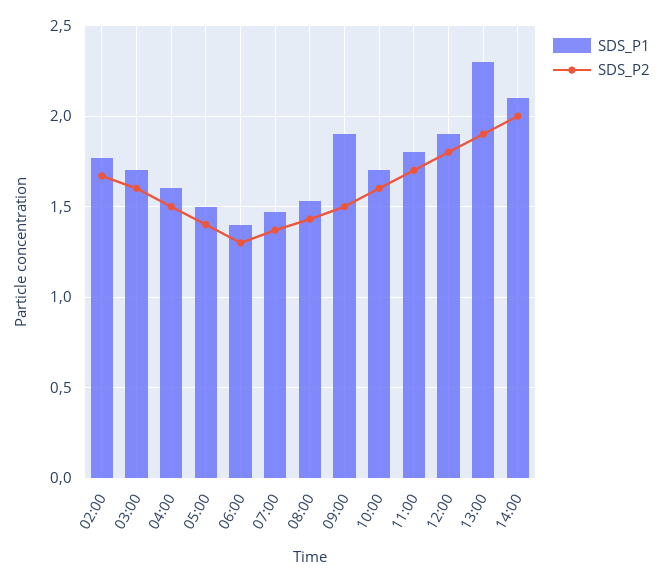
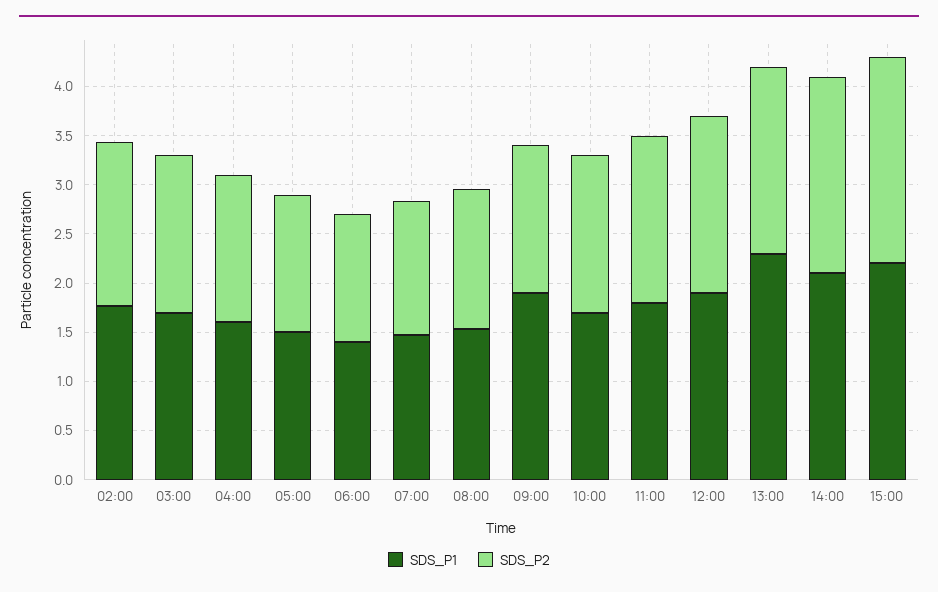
SDS_P1, 15:00: none -> 2.2
SDS_P2, 15:00: none -> 2.1

